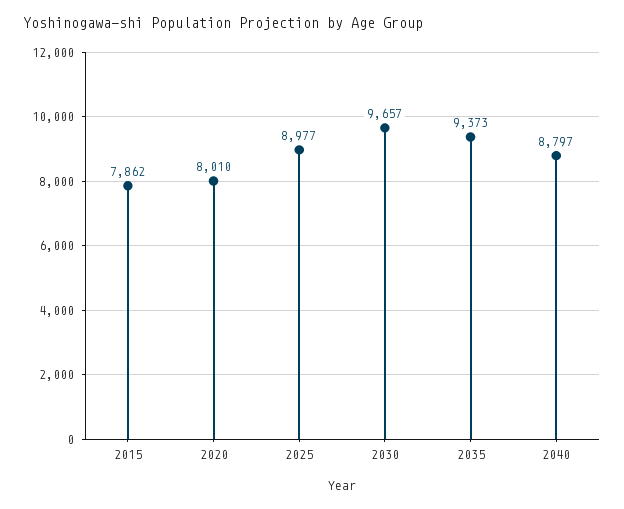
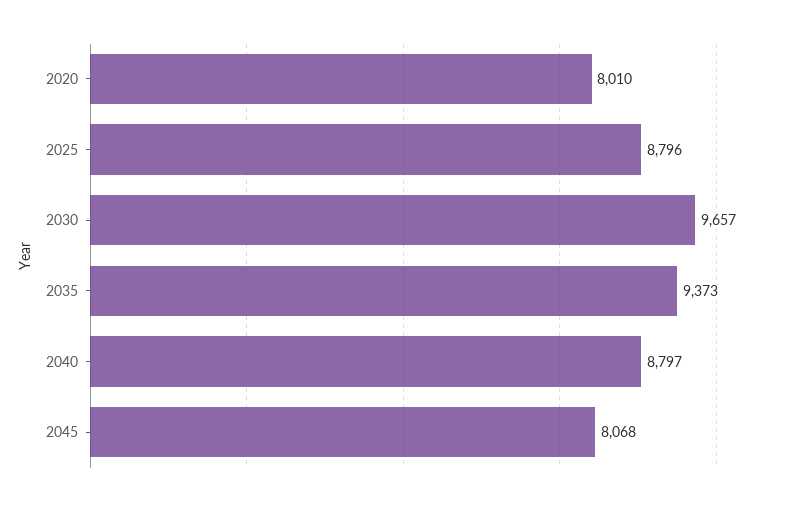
2015: 7862 -> none
2025: 8977 -> 8796
2045: none -> 8068

